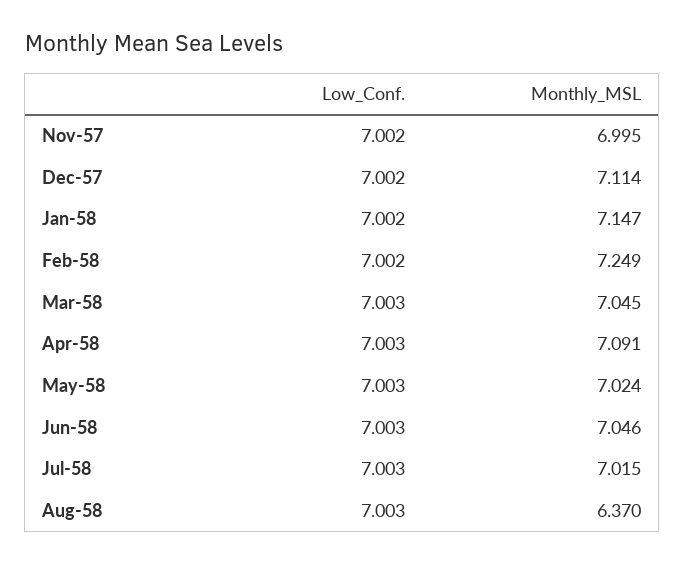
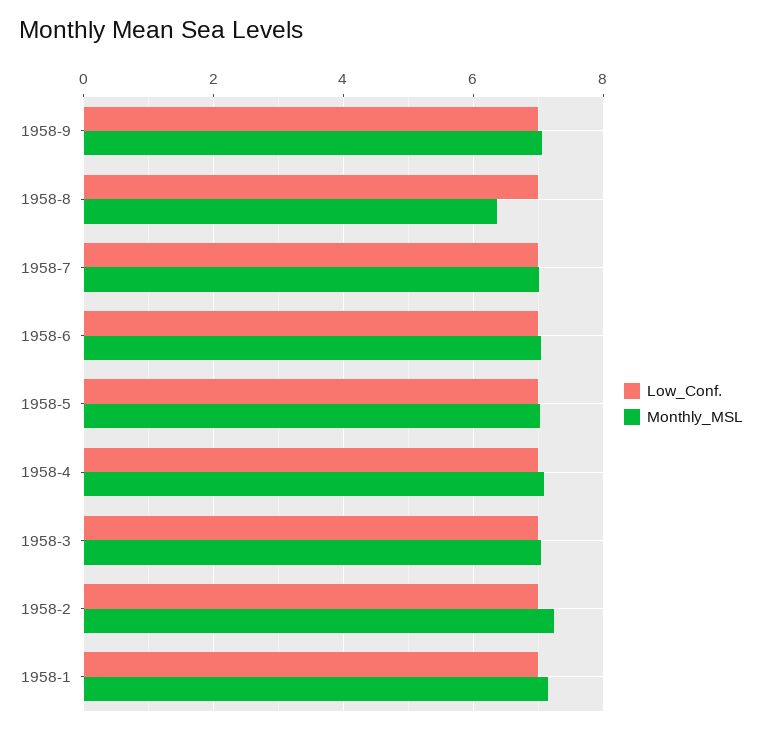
Low_Conf., Nov-57: 7.002 -> none
Monthly_MSL, Nov-57: 6.995 -> none
Low_Conf., Dec-57: 7.002 -> none
Monthly_MSL, Dec-57: 7.114 -> none
Low_Conf., 1958-9: none -> 7
Monthly_MSL, 1958-9: none -> 7

